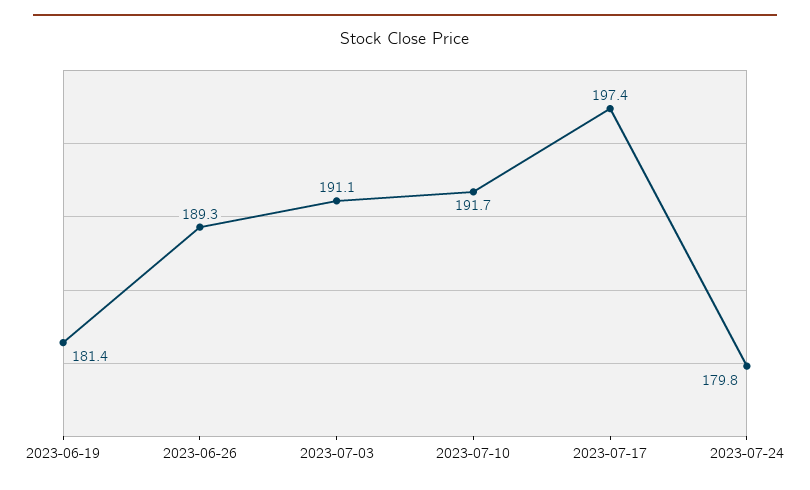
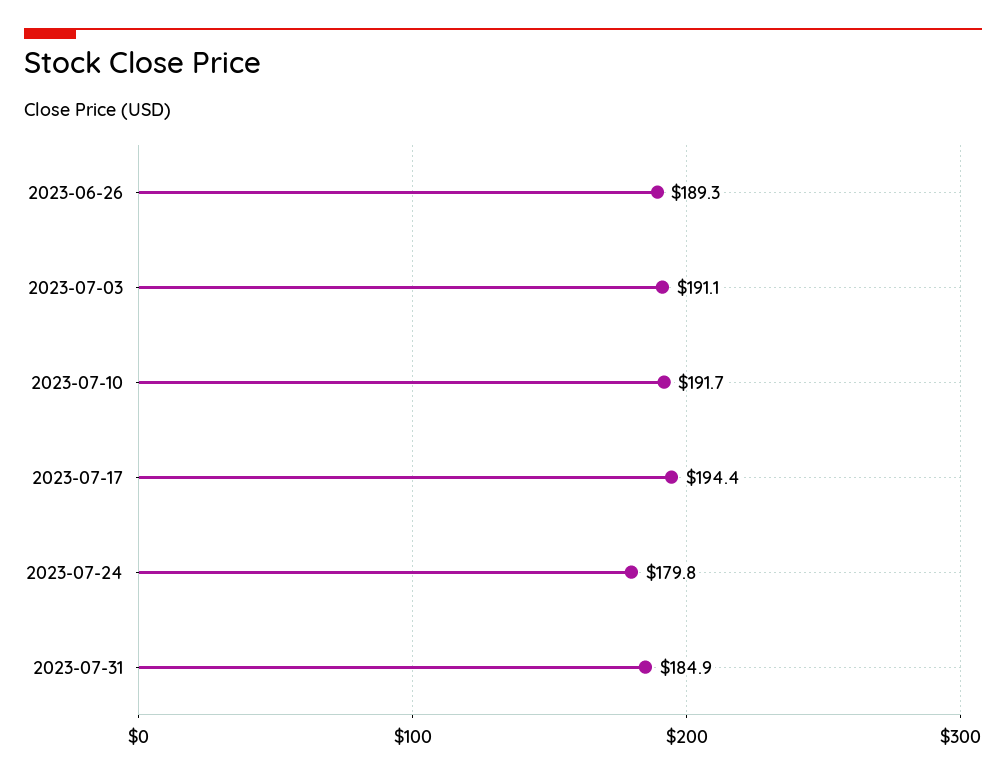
2023-06-19: 181.4 -> none
2023-07-17: 197.4 -> 194.4
2023-07-31: none -> 184.9

